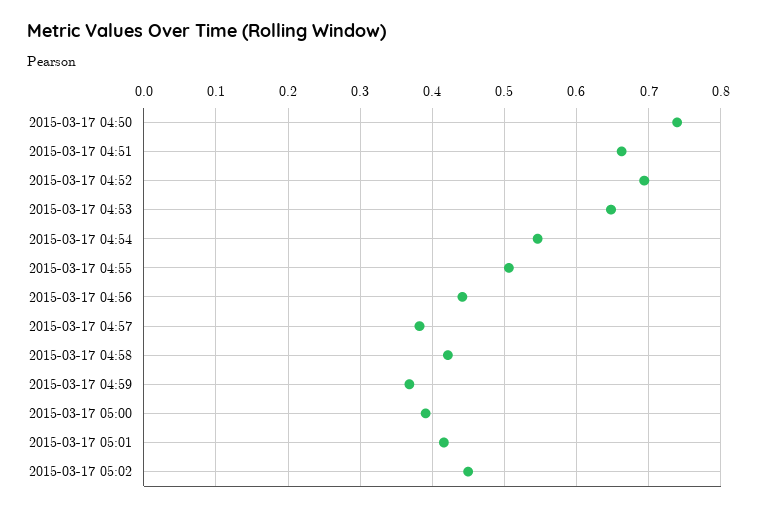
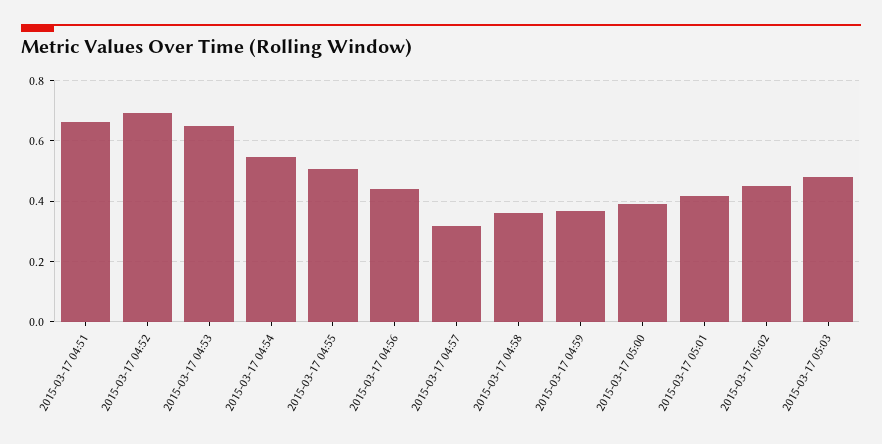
2015-03-17 04:50: 0.74 -> none
2015-03-17 04:57: 0.38 -> 0.32
2015-03-17 04:58: 0.42 -> 0.36
2015-03-17 05:03: none -> 0.48

